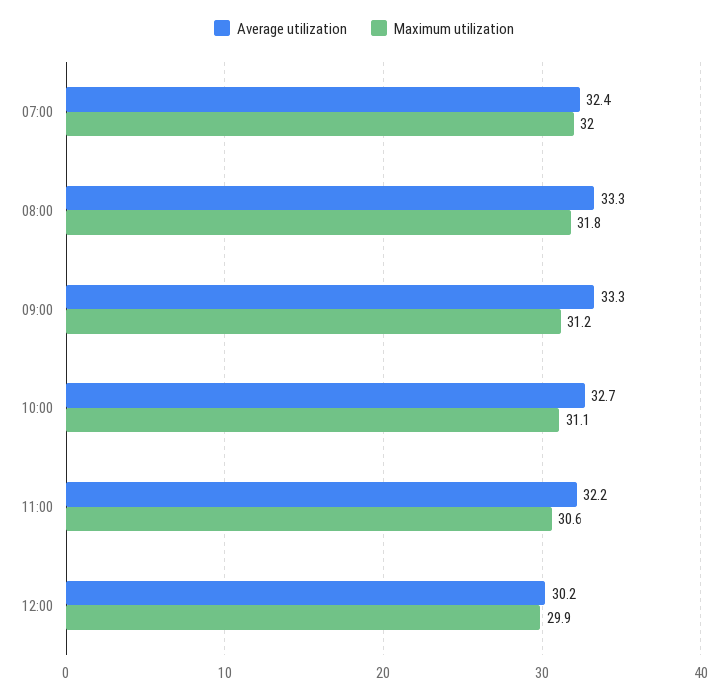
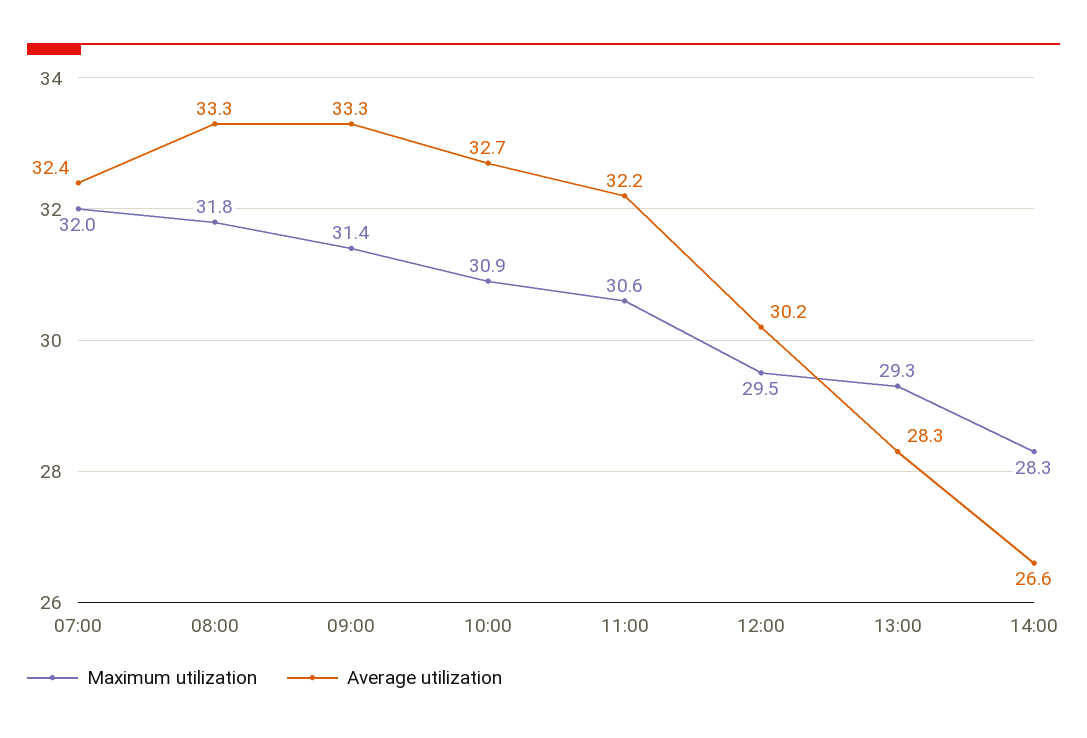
Maximum utilization, 09:00: 31.2 -> 31.4
Maximum utilization, 10:00: 31.1 -> 30.9
Maximum utilization, 12:00: 29.9 -> 29.5
Maximum utilization, 13:00: none -> 29.3
Average utilization, 13:00: none -> 28.3
Maximum utilization, 14:00: none -> 28.3
Average utilization, 14:00: none -> 26.6

